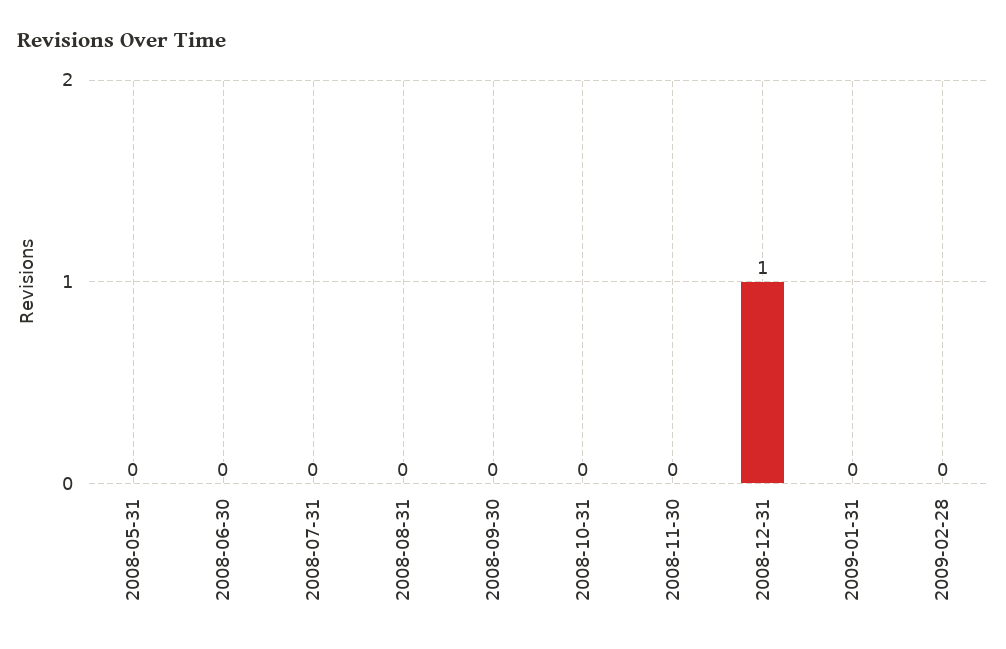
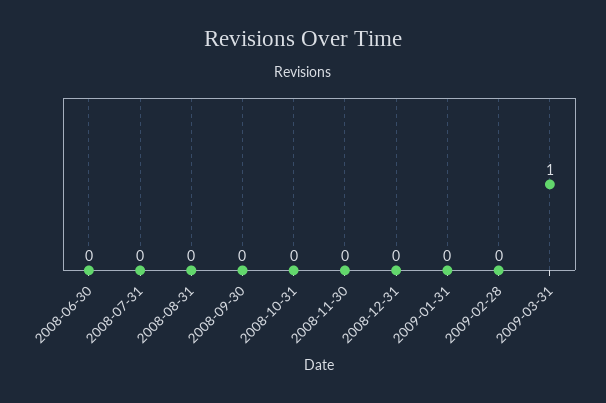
2008-05-31: 0 -> none
2008-12-31: 1 -> 0
2009-03-31: none -> 1

